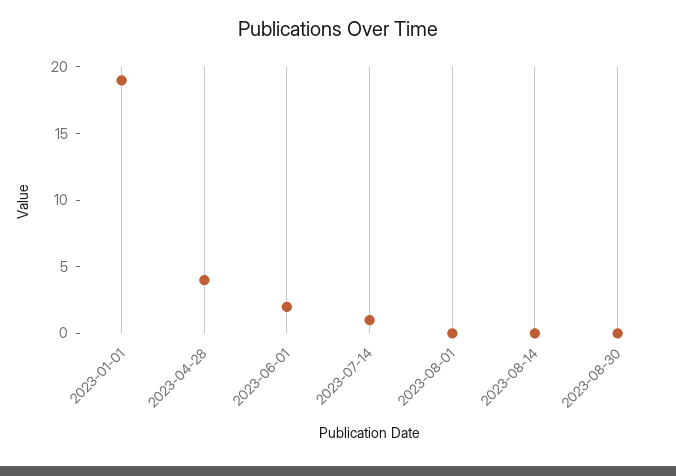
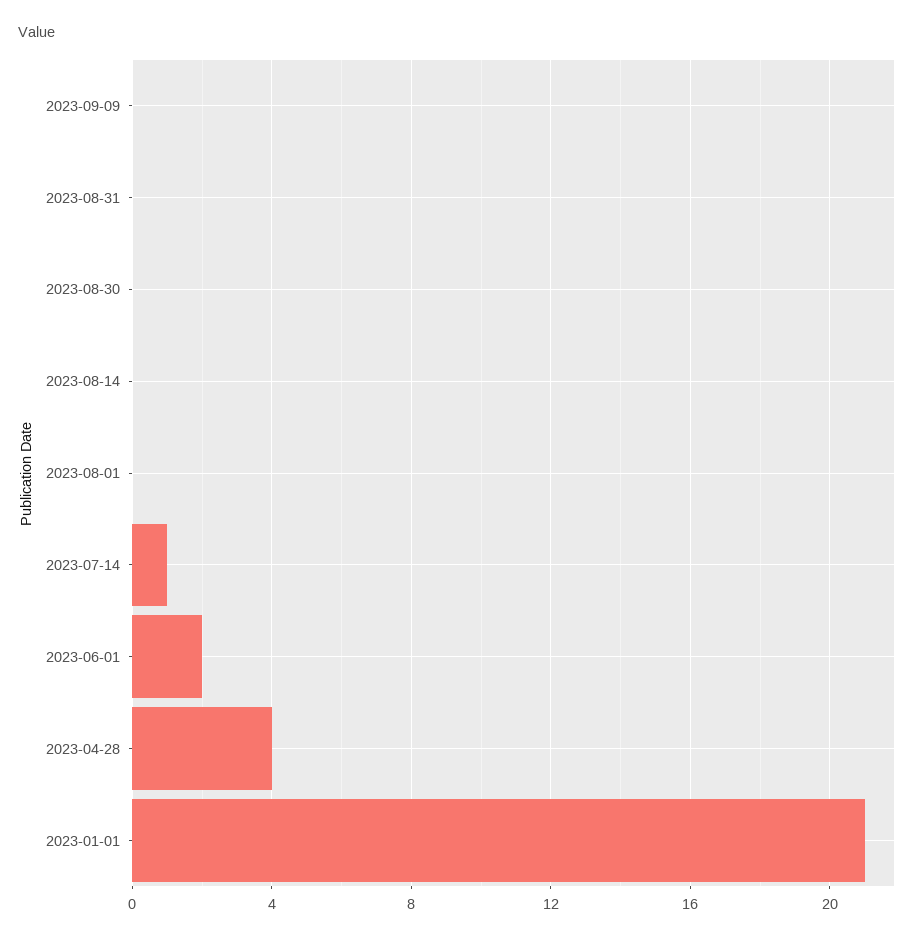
2023-01-01: 19 -> 21
2023-09-09: none -> 0
2023-08-31: none -> 0

